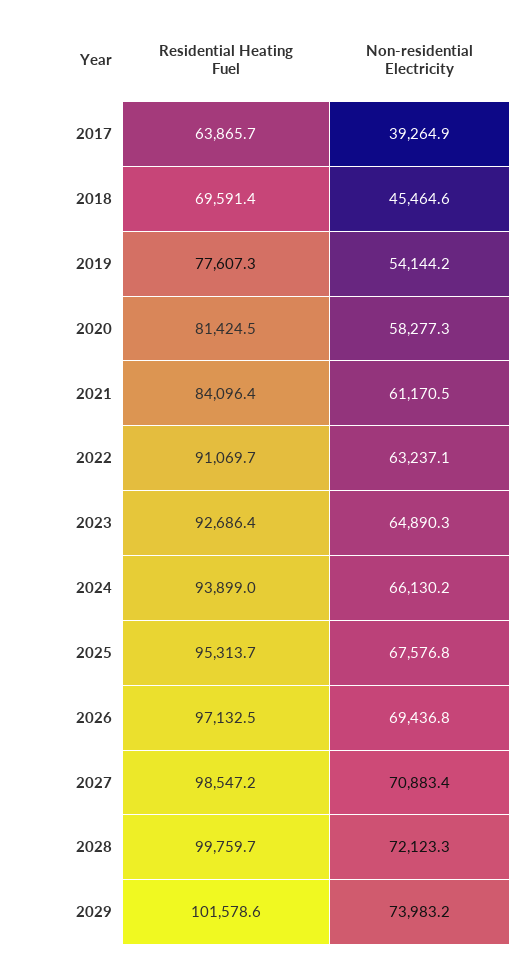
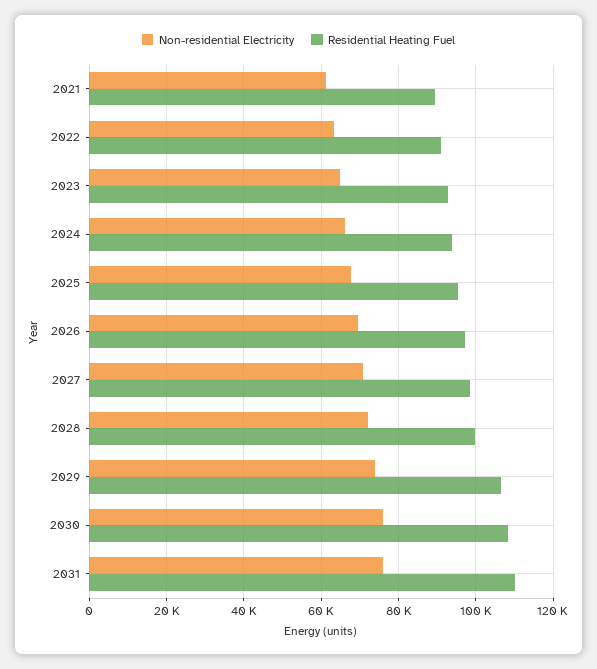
Residential Heating Fuel, 2017: 63865.7 -> none
Non-residential Electricity, 2017: 39264.9 -> none
Residential Heating Fuel, 2018: 69591.4 -> none
Non-residential Electricity, 2018: 45464.6 -> none
Residential Heating Fuel, 2019: 77607.3 -> none
Non-residential Electricity, 2019: 54144.2 -> none
Residential Heating Fuel, 2020: 81424.5 -> none
Non-residential Electricity, 2020: 58277.3 -> none
Residential Heating Fuel, 2021: 84096.4 -> 90000
Residential Heating Fuel, 2029: 101578.6 -> 106000
Non-residential Electricity, 2030: none -> 76000
Residential Heating Fuel, 2030: none -> 108000
Non-residential Electricity, 2031: none -> 76000
Residential Heating Fuel, 2031: none -> 110000

